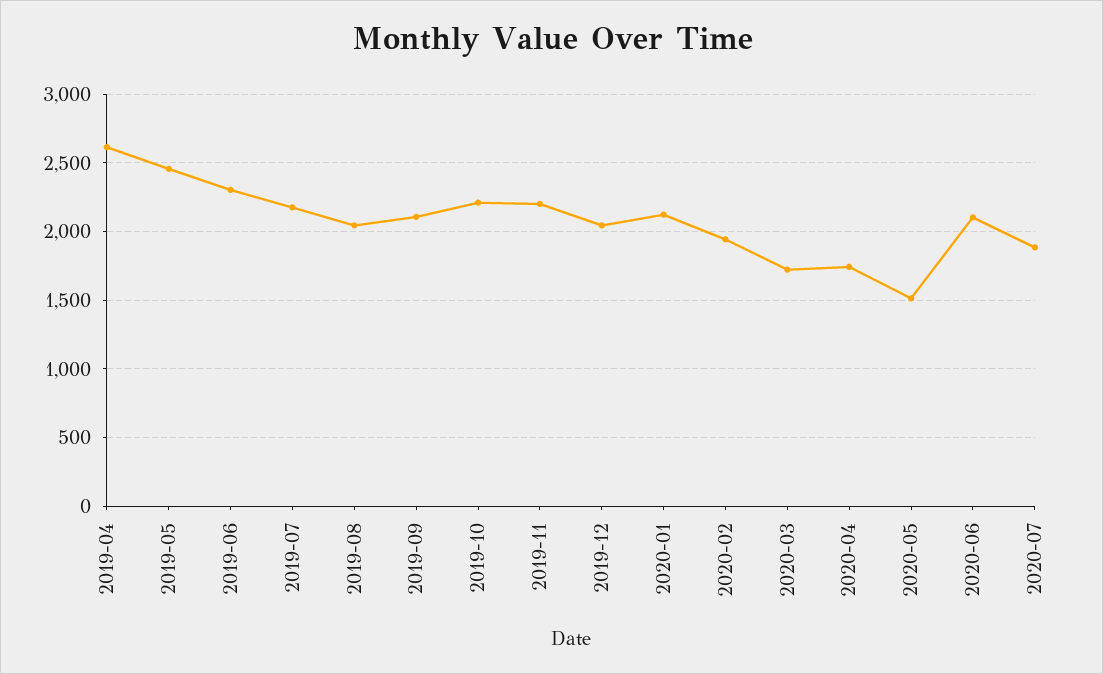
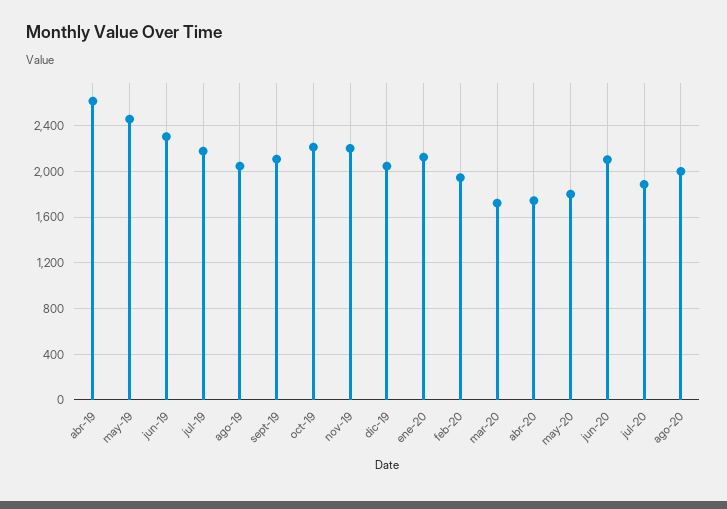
2020-05: 1500 -> 1800
ago-20: none -> 2000

